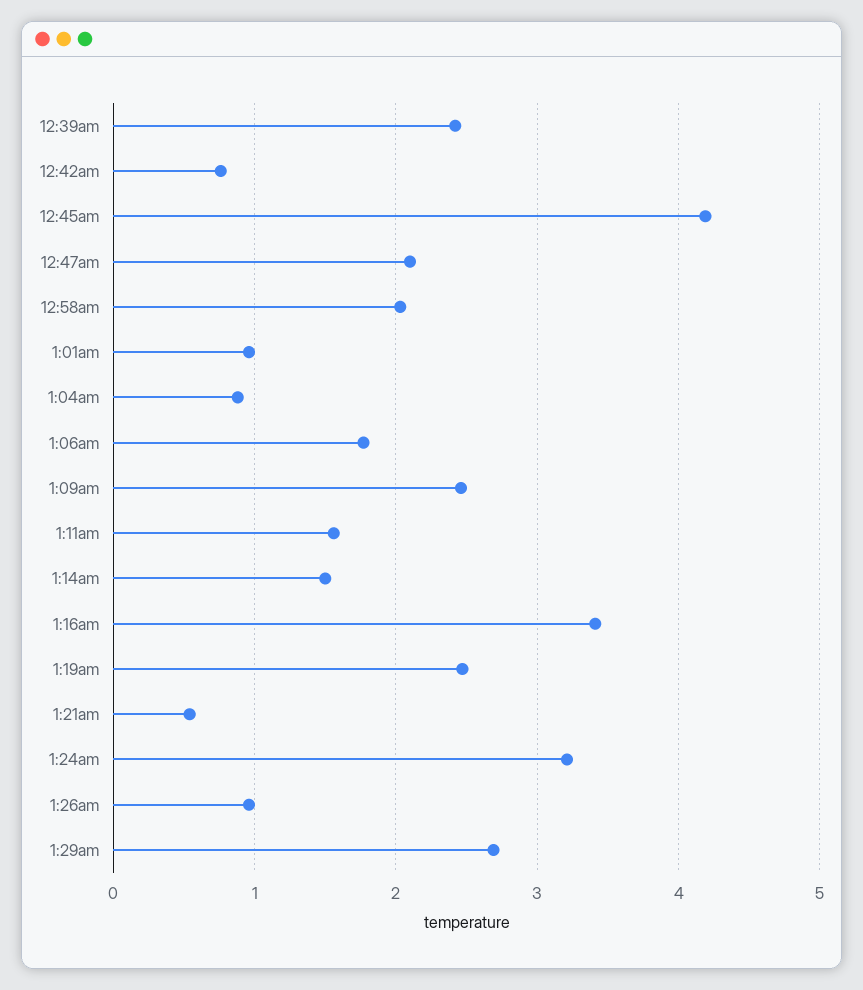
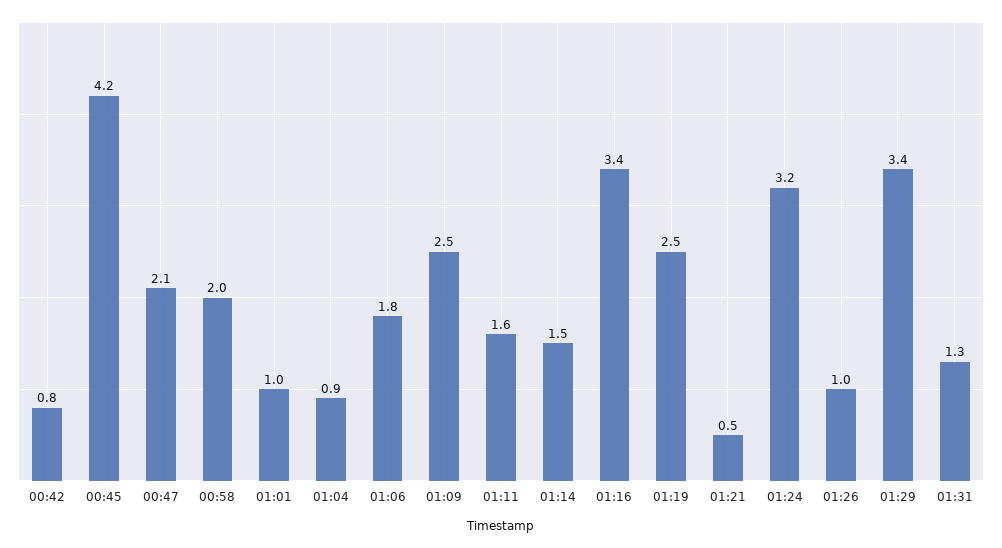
12:39am: 2.4 -> none
1:29am: 2.7 -> 3.4
01:31: none -> 1.3

